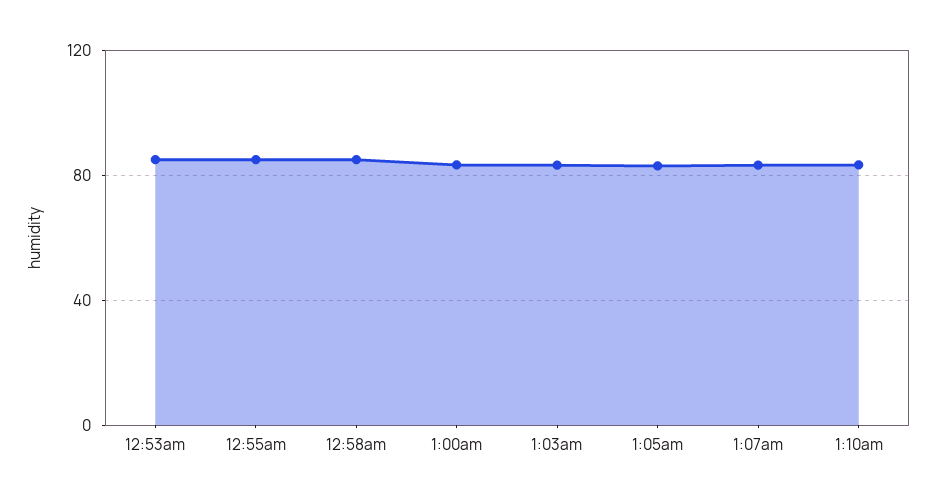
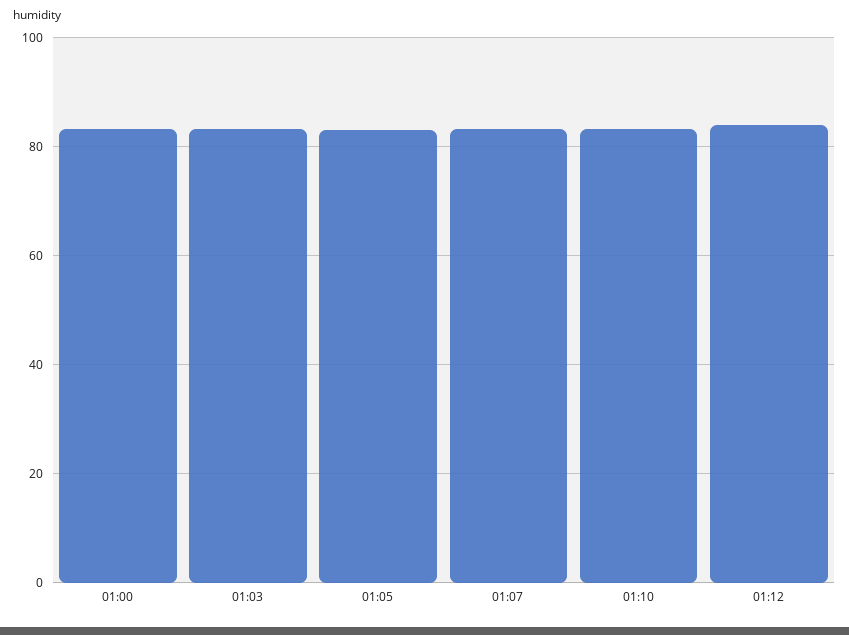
12:53am: 85 -> none
12:55am: 85 -> none
12:58am: 85 -> none
01:12: none -> 84

